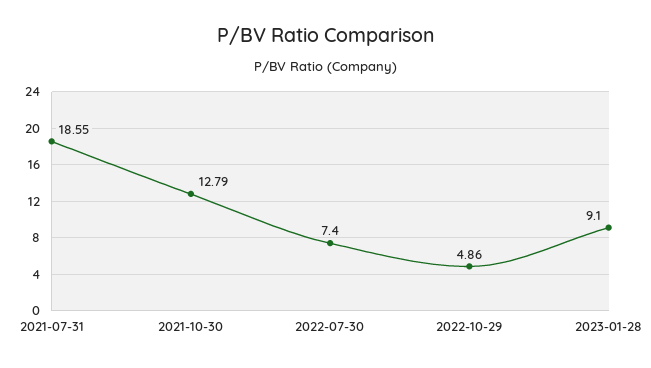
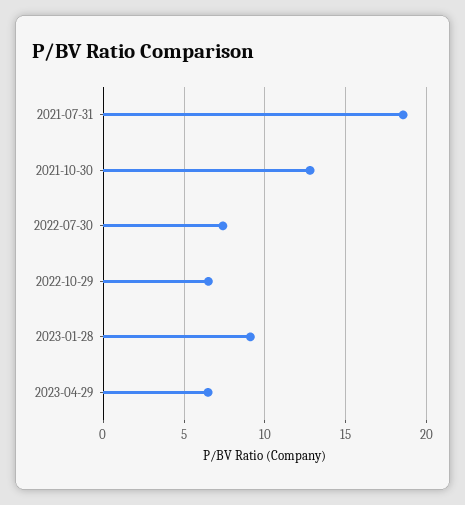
2022-10-29: 4.86 -> 6.5
2023-04-29: none -> 6.5

